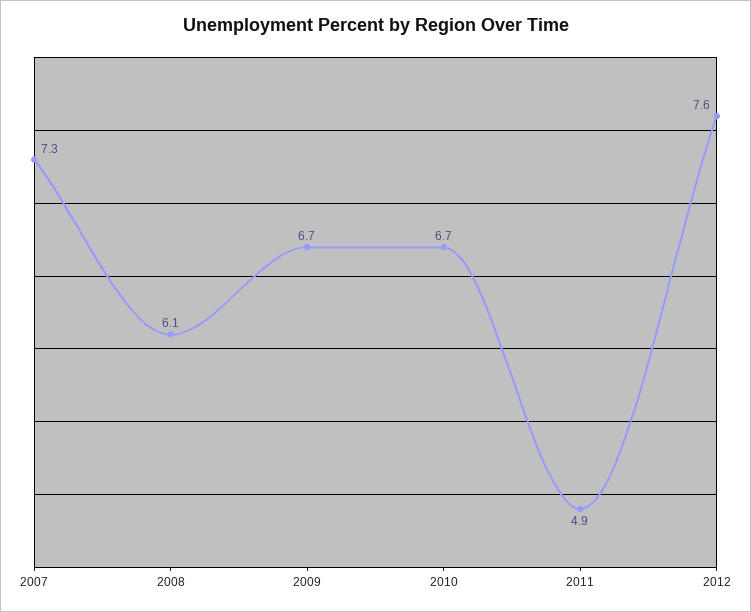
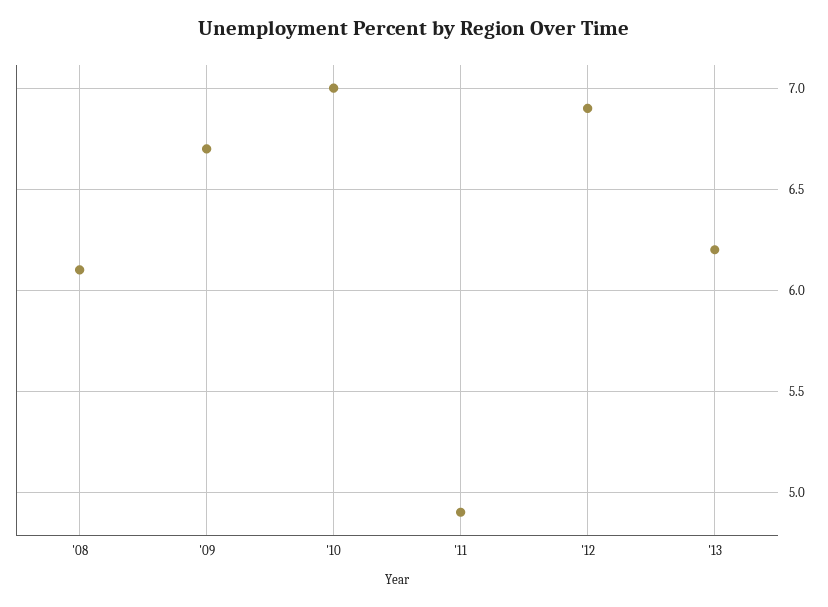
2007: 7.3 -> none
2010: 6.7 -> 7
2012: 7.6 -> 6.9
'13: none -> 6.2

